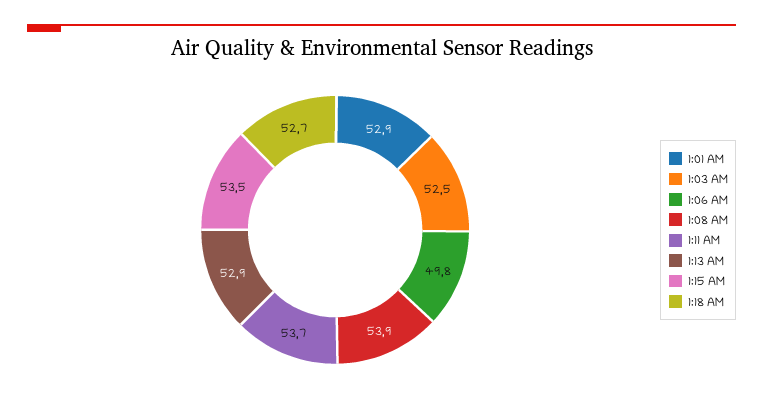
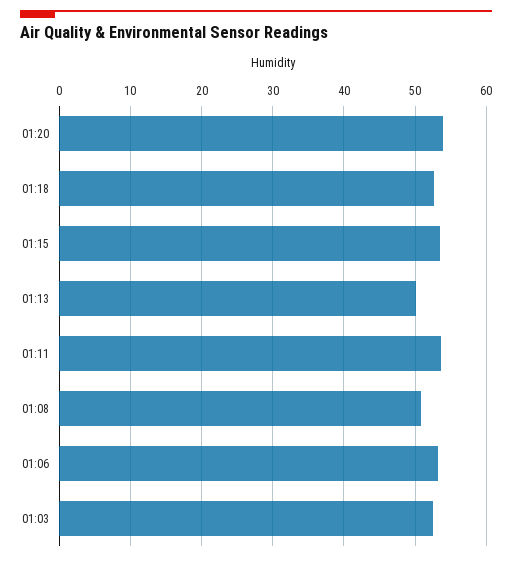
1:01 AM: 52.9 -> none
1:06 AM: 49.8 -> 53
1:08 AM: 53.9 -> 51
1:13 AM: 52.9 -> 50
01:20: none -> 54

